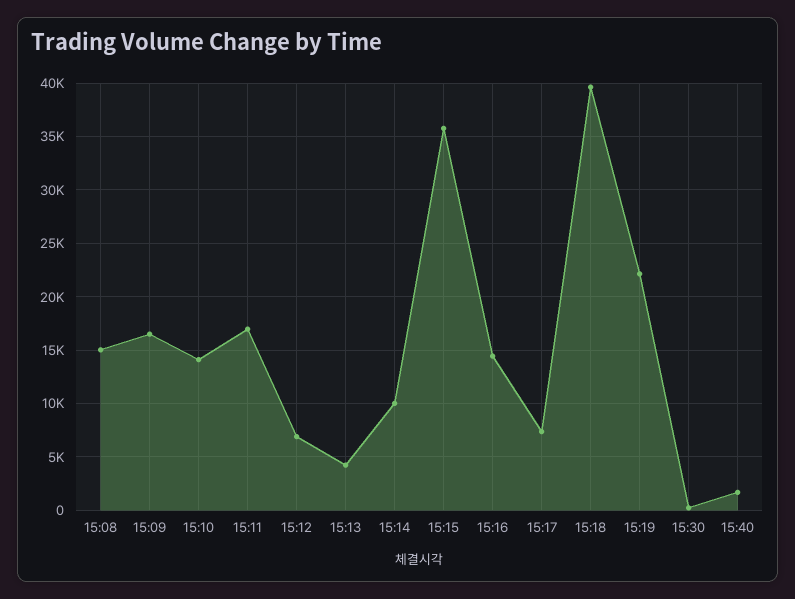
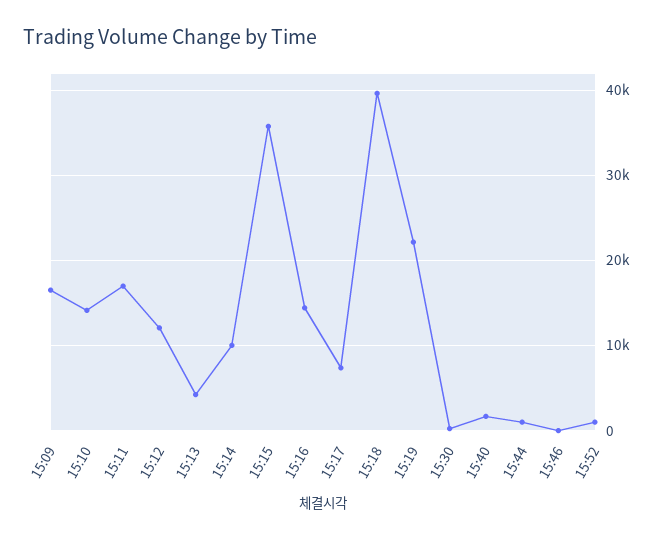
15:08: 15000 -> none
15:12: 7000 -> 12000
15:44: none -> 1000
15:46: none -> 0
15:52: none -> 1000

